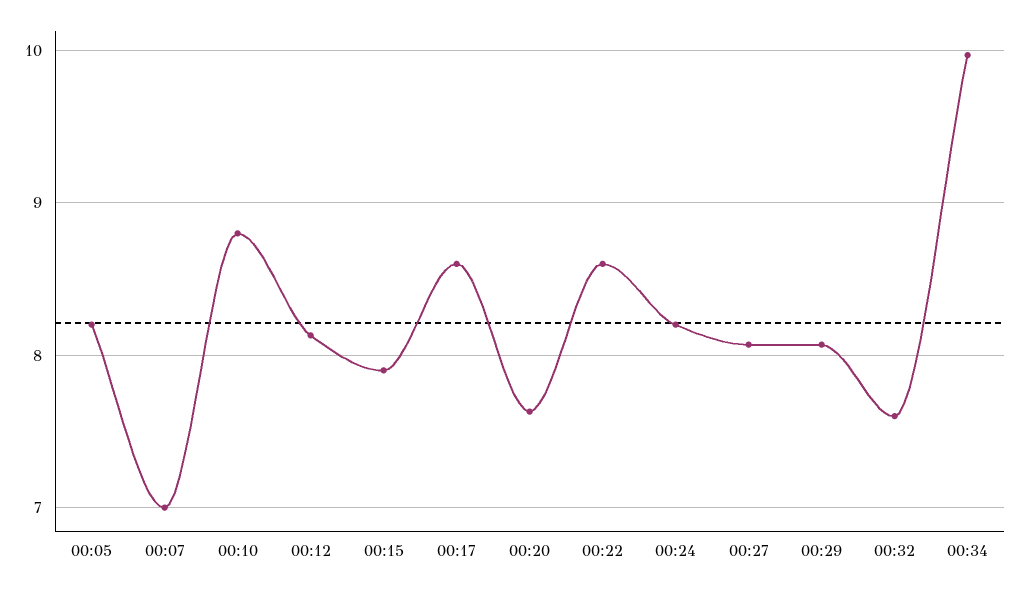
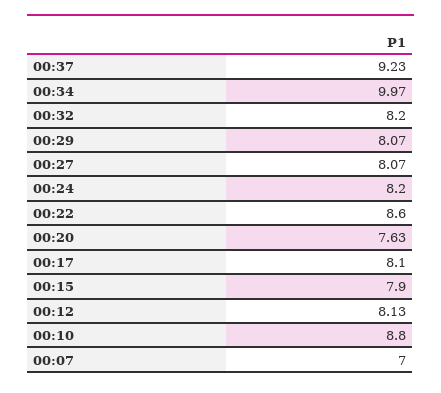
00:05: 8.2 -> none
00:17: 8.6 -> 8.1
00:32: 7.6 -> 8.2
00:37: none -> 9.23

